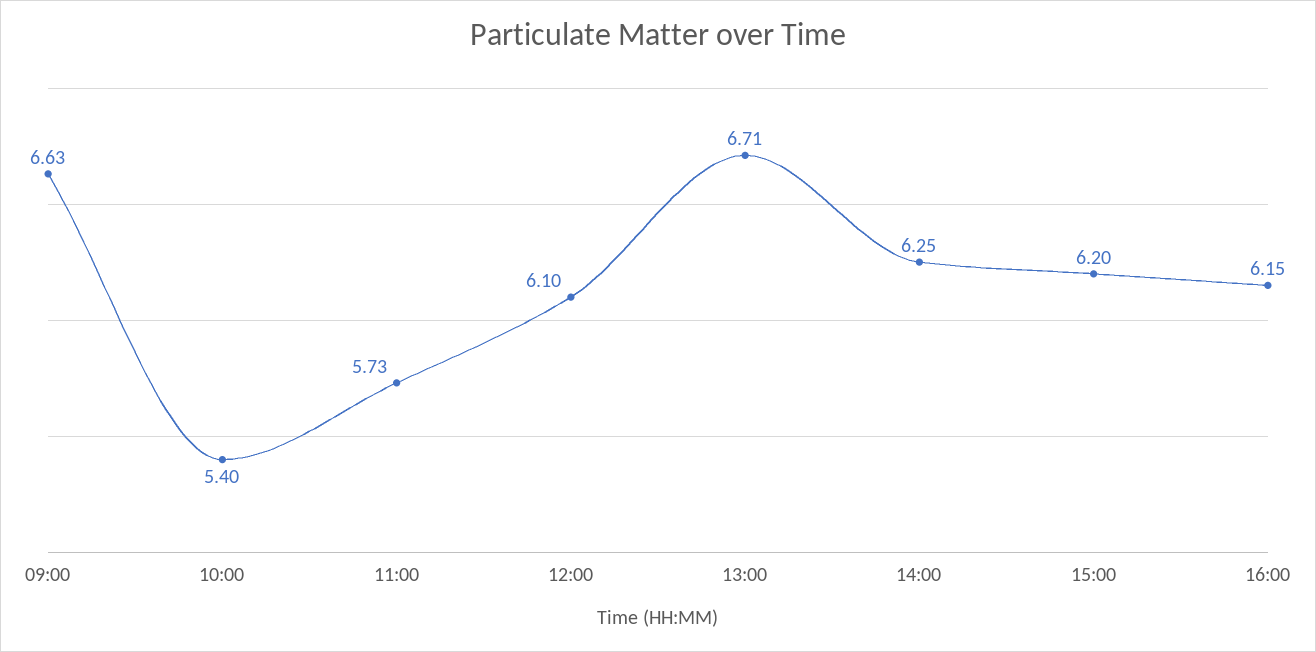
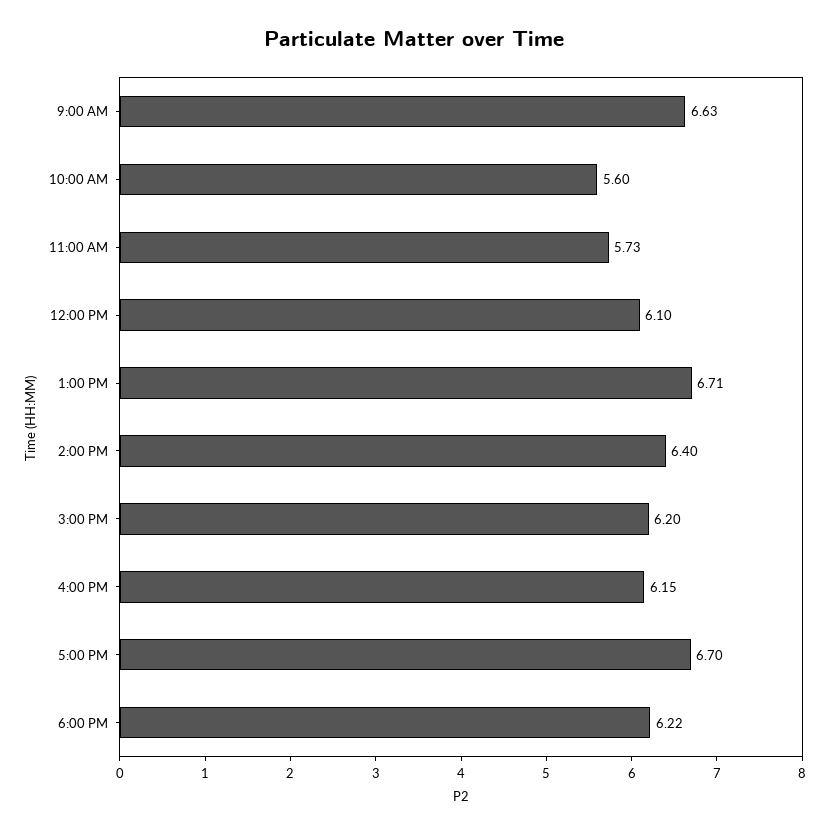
10:00: 5.4 -> 5.6
14:00: 6.25 -> 6.4
5:00 PM: none -> 6.7
6:00 PM: none -> 6.22

